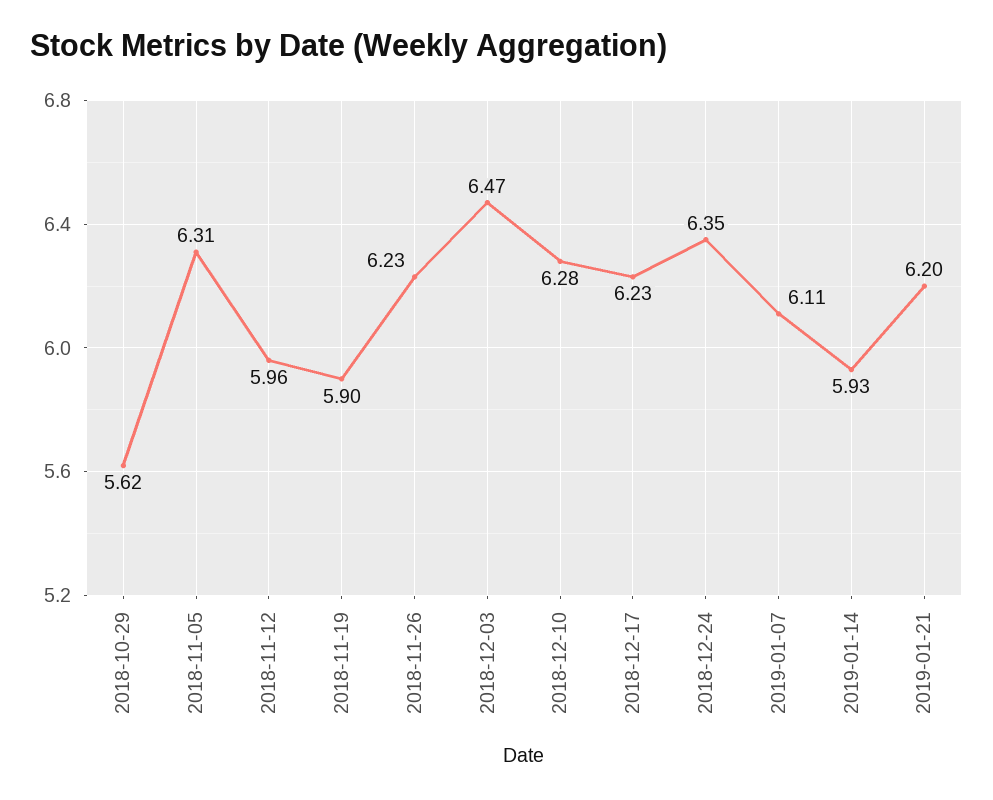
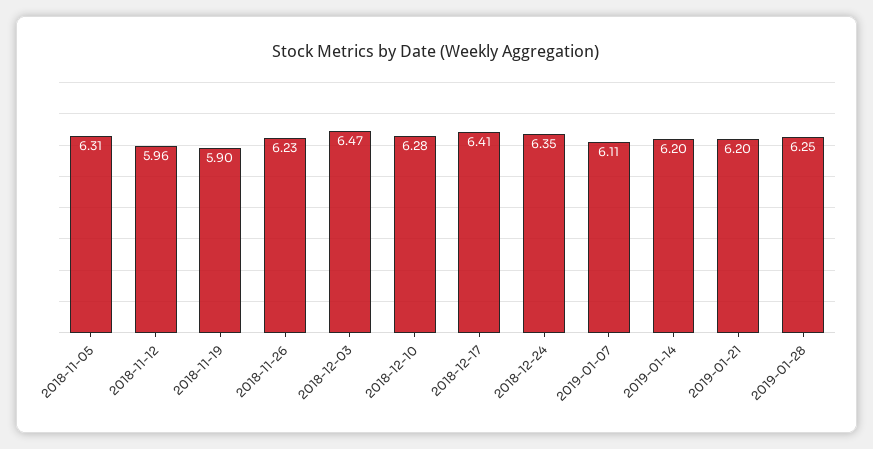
2018-10-29: 5.62 -> none
2018-12-17: 6.23 -> 6.41
2019-01-14: 5.93 -> 6.2
2019-01-28: none -> 6.25

